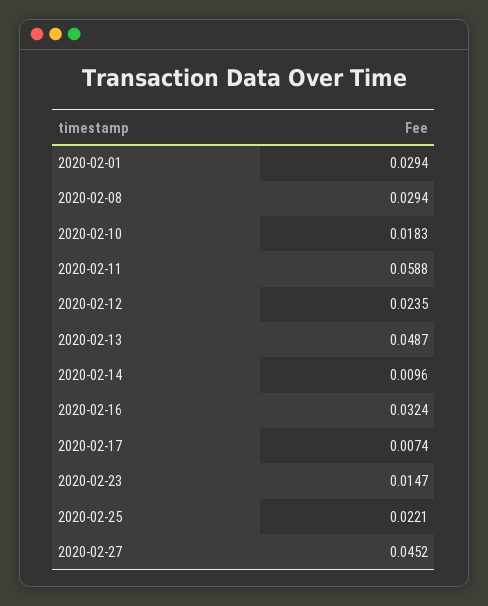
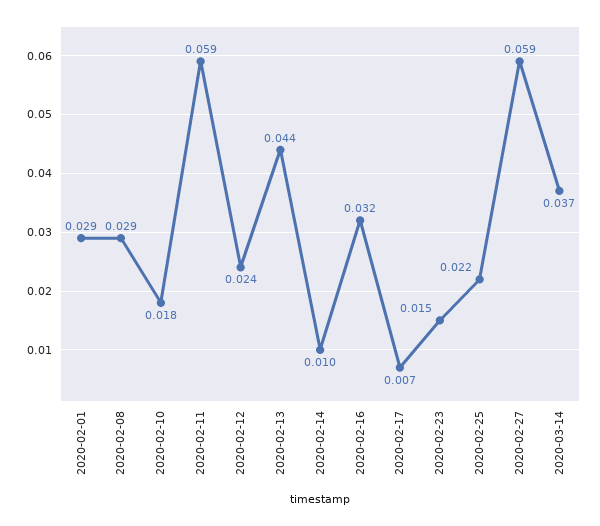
2020-02-13: 0.0487 -> 0.044
2020-02-27: 0.0452 -> 0.059
2020-03-14: none -> 0.037

